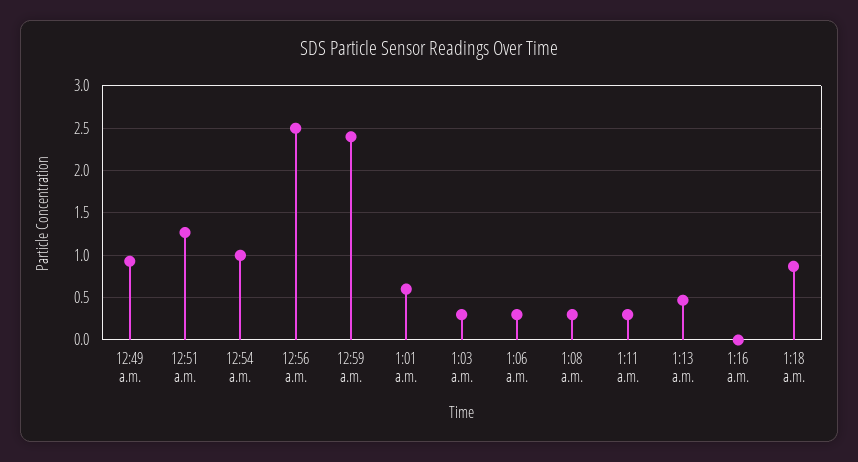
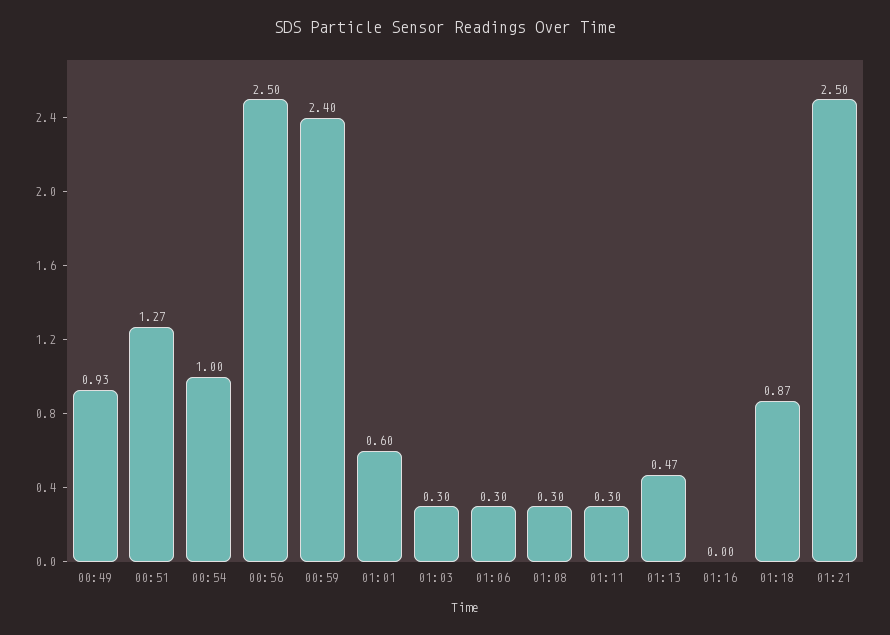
01:21: none -> 2.5

